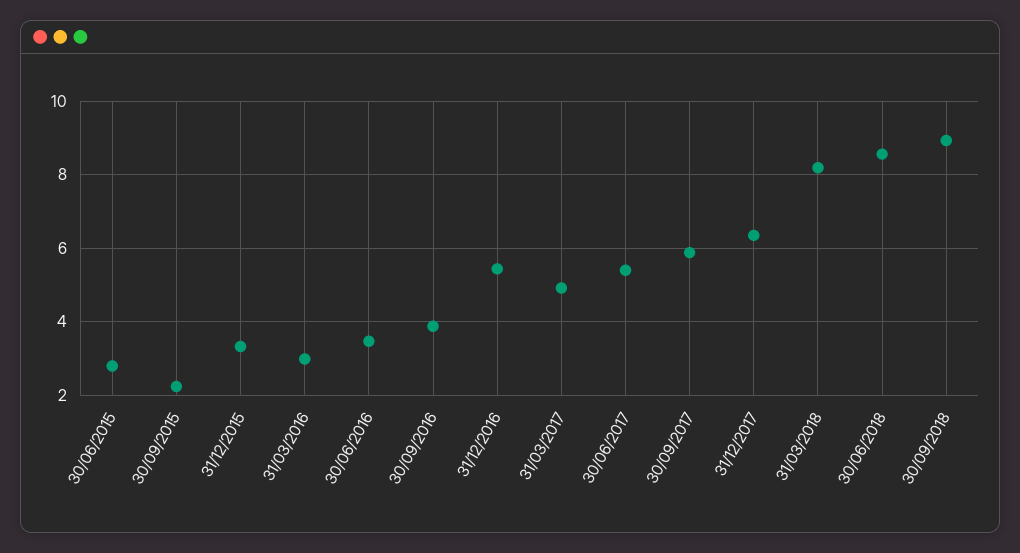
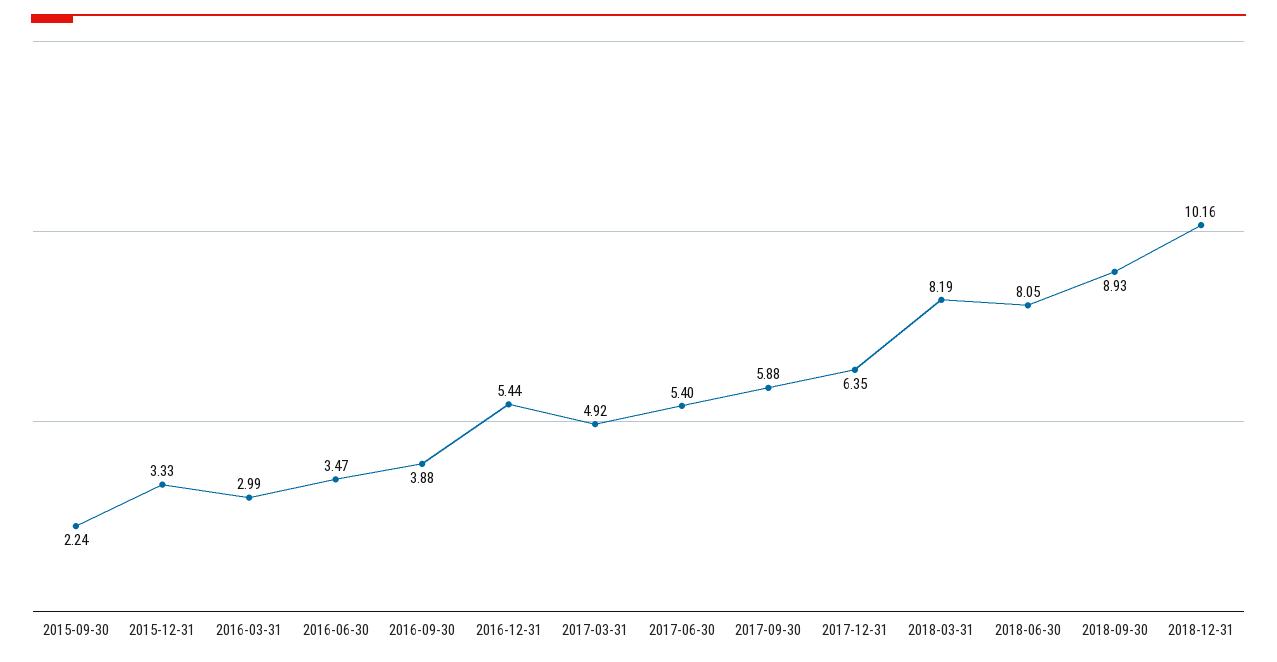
30/06/2015: 2.8 -> none
30/06/2018: 8.6 -> 8.05
2018-12-31: none -> 10.16

